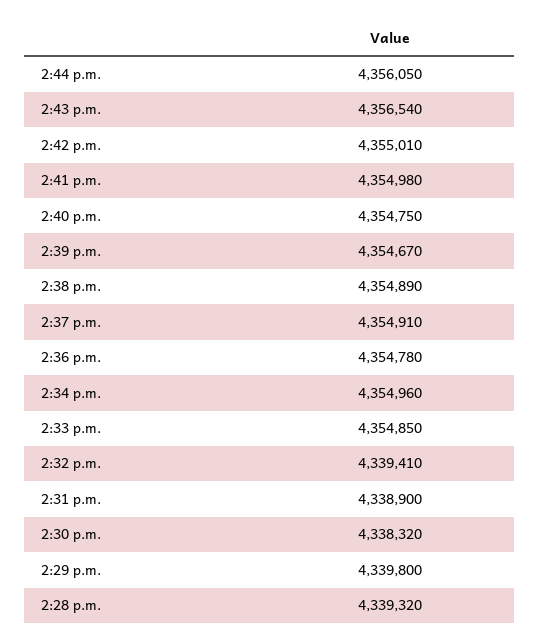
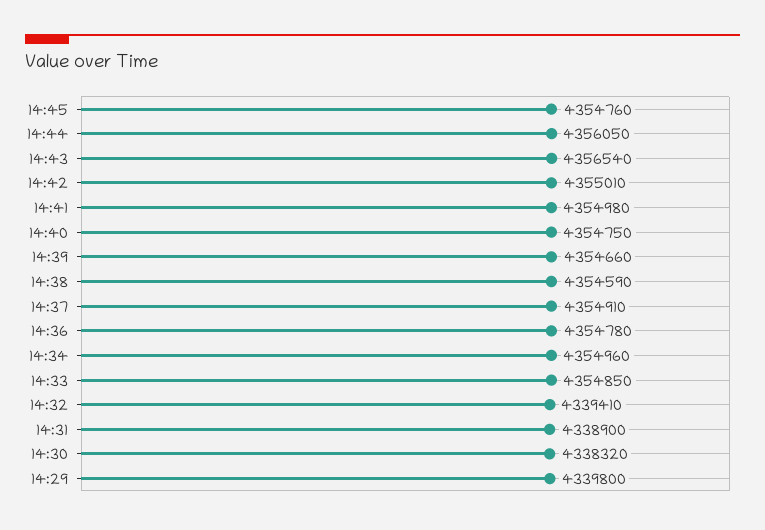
2:39 p.m.: 4354670 -> 4354660
2:38 p.m.: 4354890 -> 4354590
2:28 p.m.: 4339320 -> none
14:45: none -> 4354760

